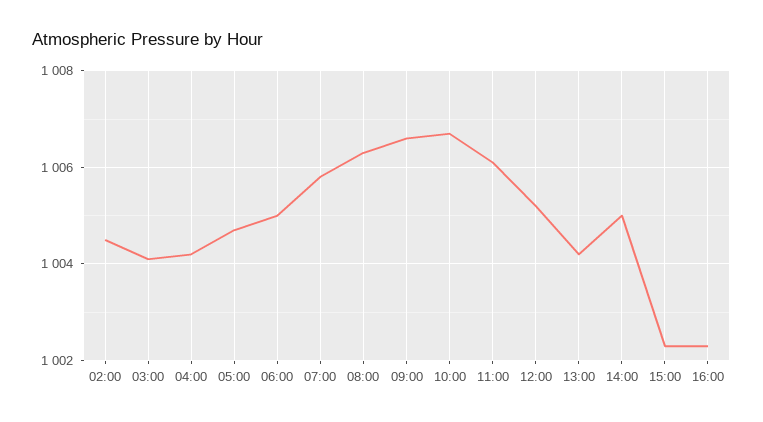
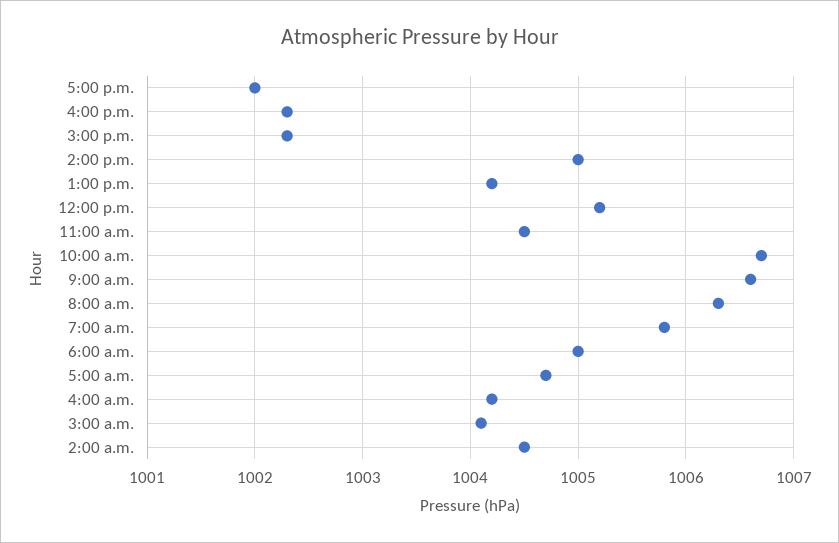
11:00: 1006 -> 1004.5
5:00 p.m.: none -> 1002

